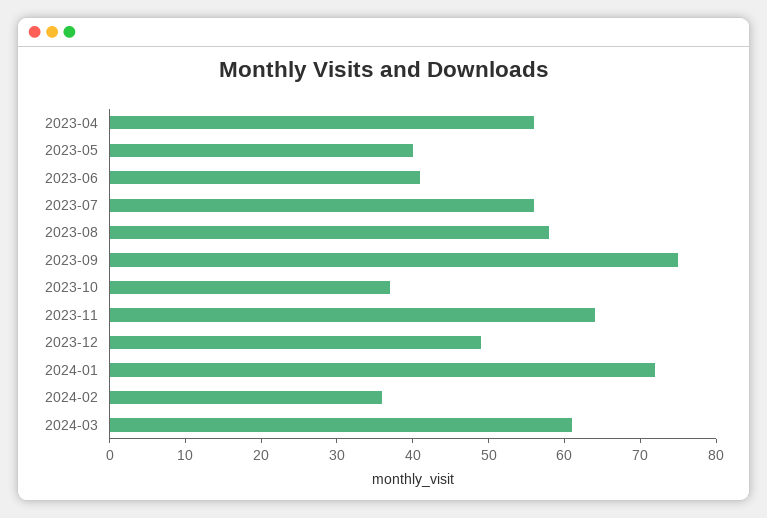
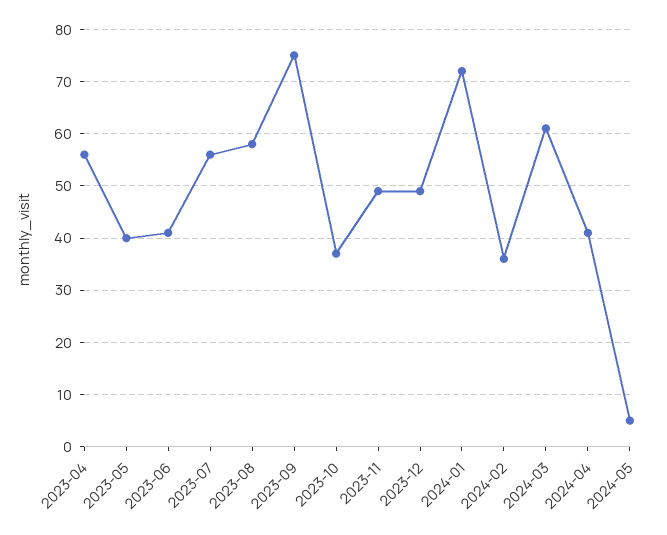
2023-11: 65 -> 50
2024-04: none -> 40
2024-05: none -> 5

